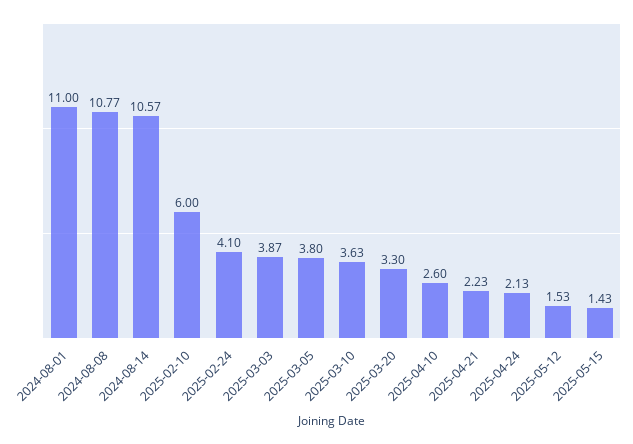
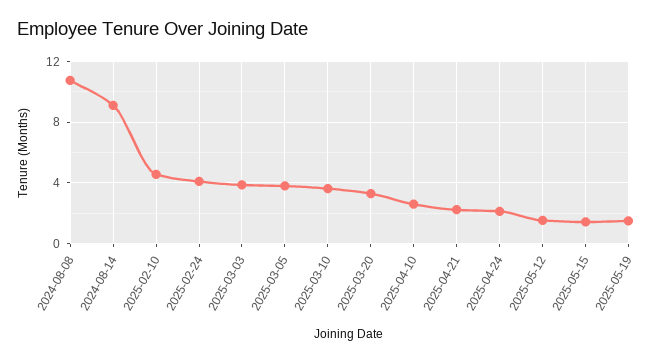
2024-08-01: 11 -> none
2024-08-14: 10.57 -> 9
2025-02-10: 6 -> 4.5
2025-05-19: none -> 1.5

